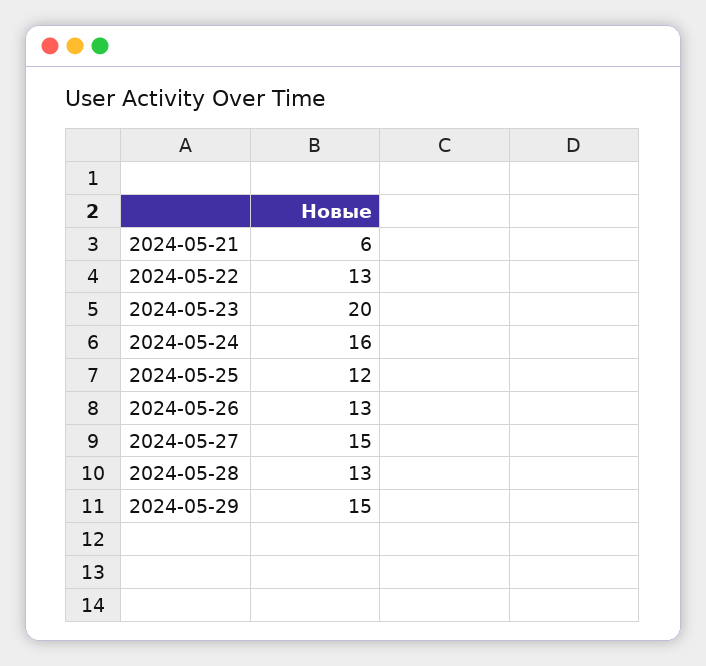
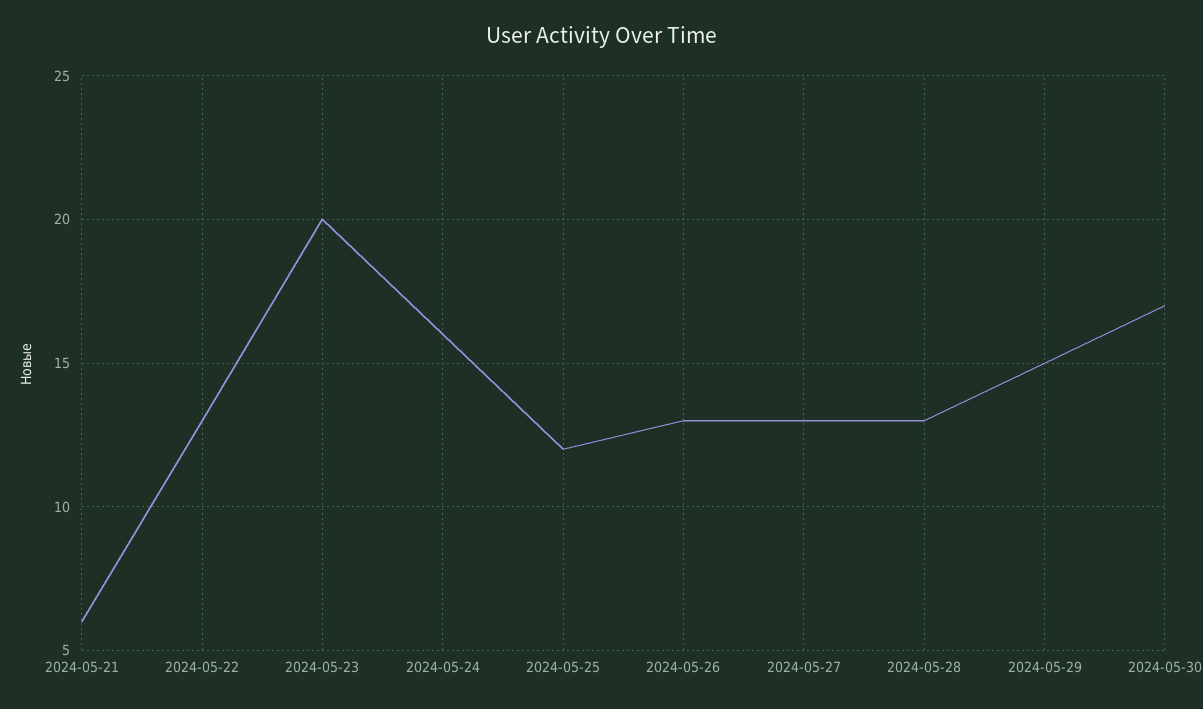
2024-05-27: 15 -> 13
2024-05-30: none -> 17

